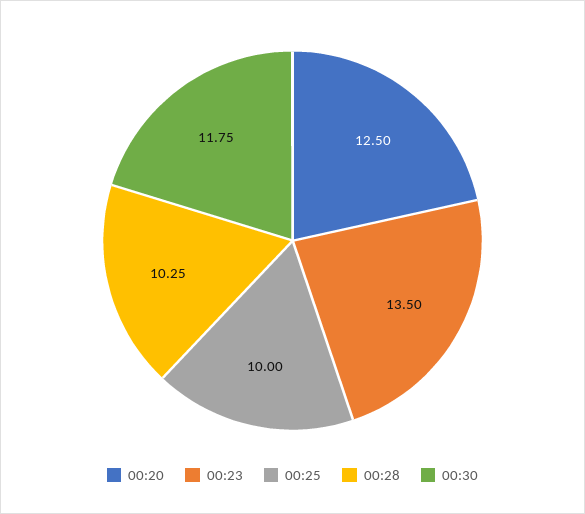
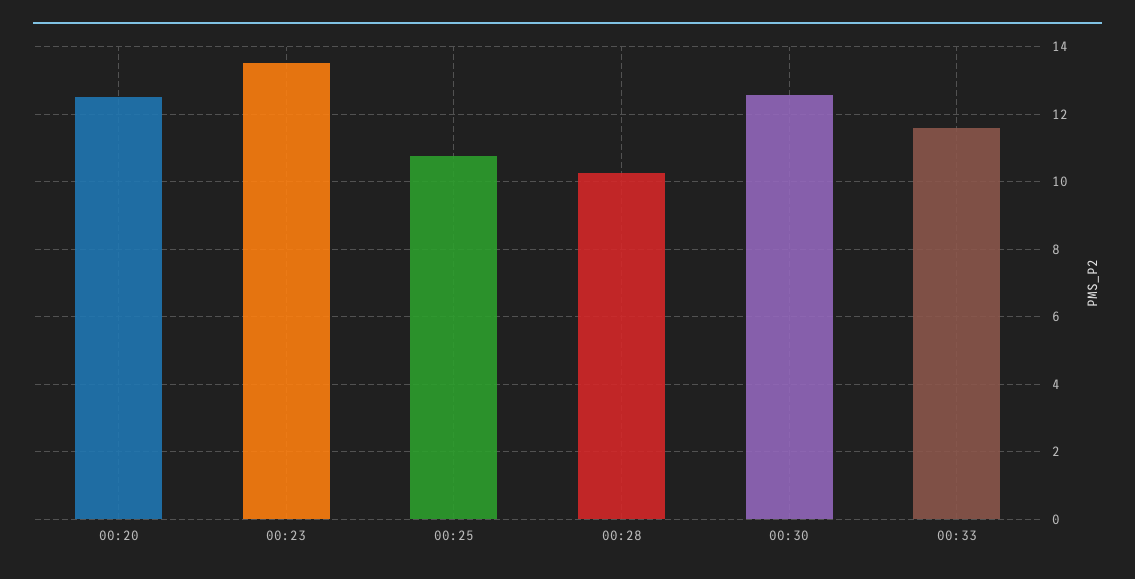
00:25: 10 -> 10.8
00:30: 11.75 -> 12.6
00:33: none -> 11.6

